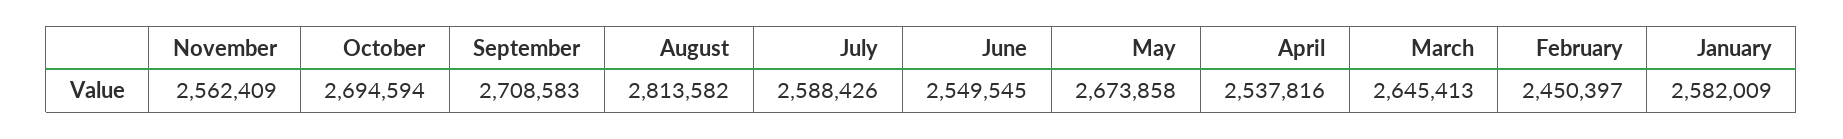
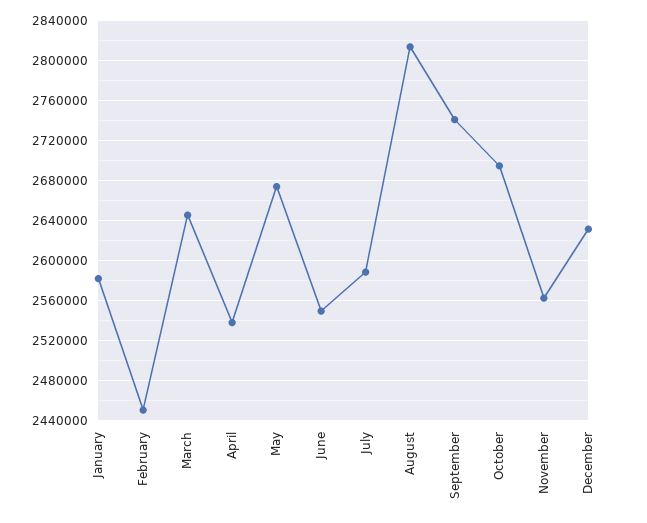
September: 2708583 -> 2740000
December: none -> 2630000

